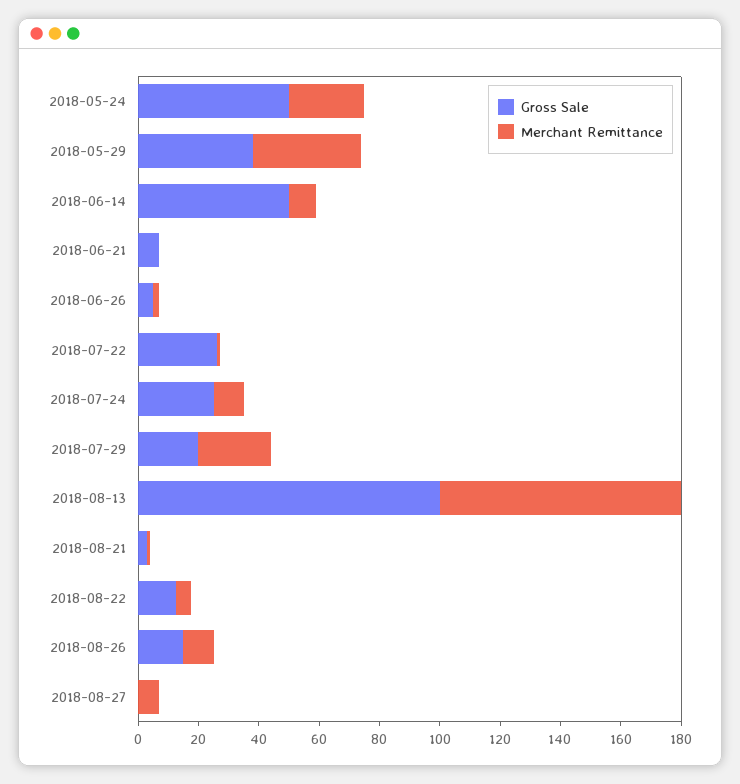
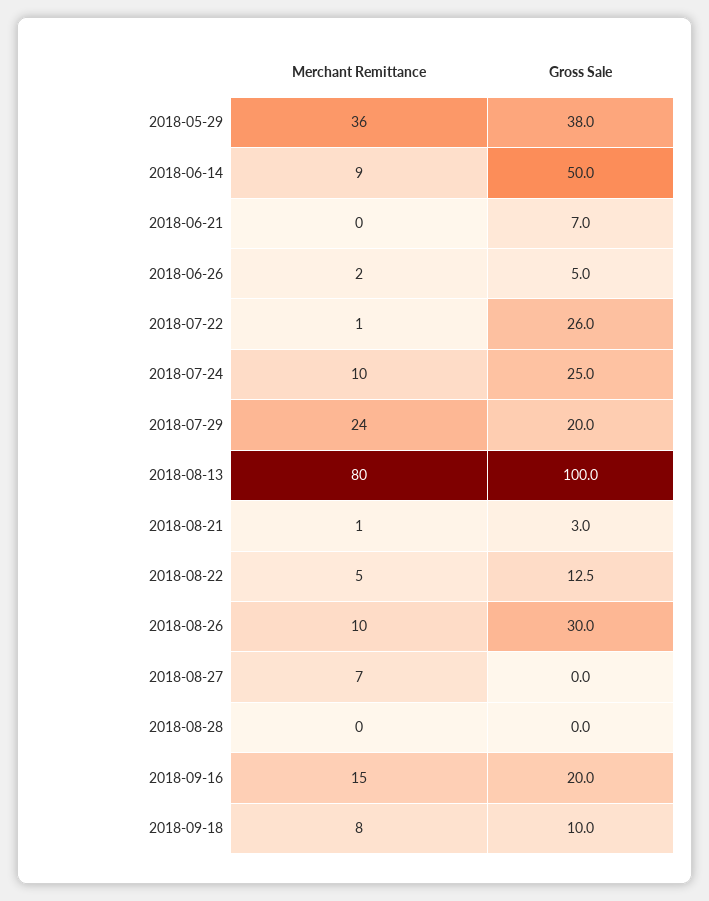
Gross Sale, 2018-05-24: 50 -> none
Merchant Remittance, 2018-05-24: 25 -> none
Gross Sale, 2018-08-26: 15 -> 30
Merchant Remittance, 2018-08-28: none -> 0
Gross Sale, 2018-08-28: none -> 0
Merchant Remittance, 2018-09-16: none -> 15
Gross Sale, 2018-09-16: none -> 20
Merchant Remittance, 2018-09-18: none -> 8
Gross Sale, 2018-09-18: none -> 10

